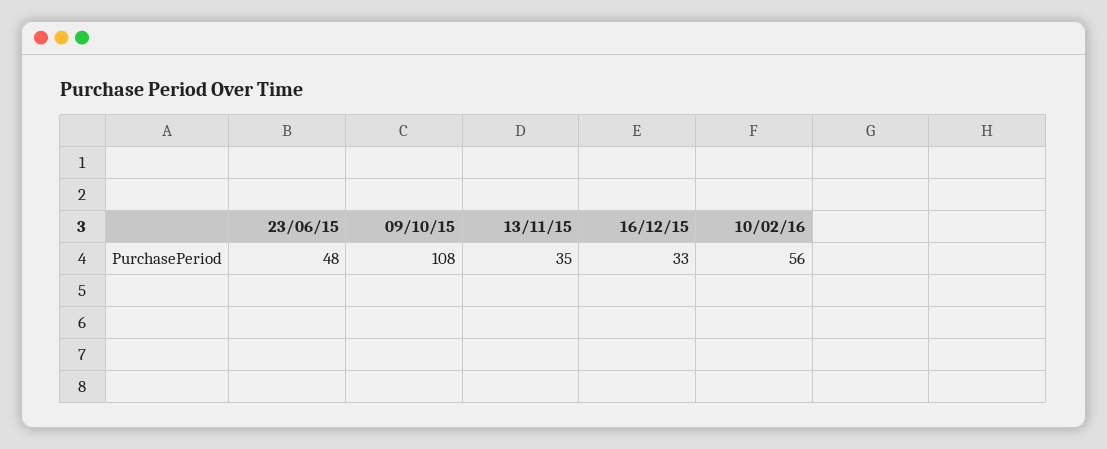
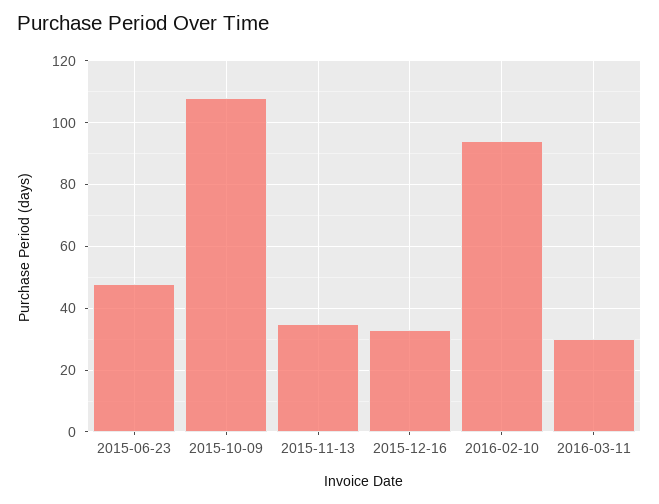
10/02/16: 56 -> 95
2016-03-11: none -> 30

